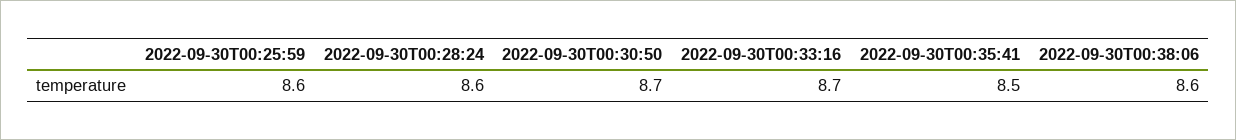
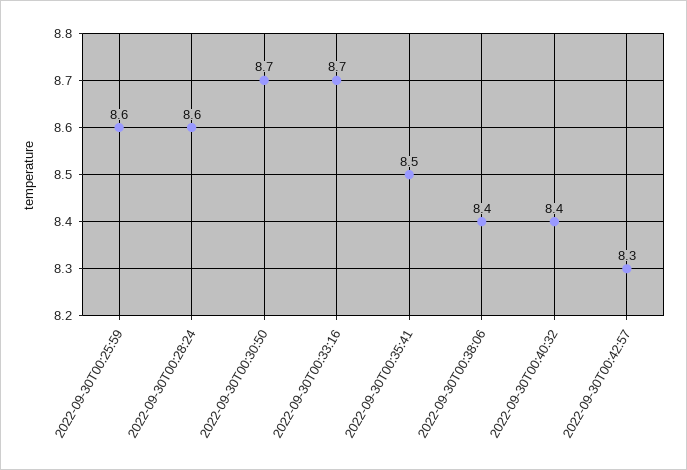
2022-09-30T00:38:06: 8.6 -> 8.4
2022-09-30T00:40:32: none -> 8.4
2022-09-30T00:42:57: none -> 8.3

